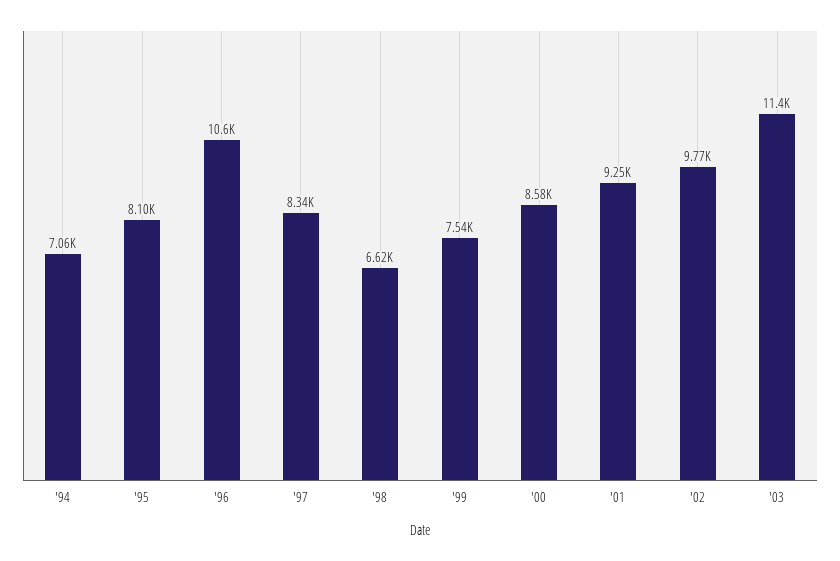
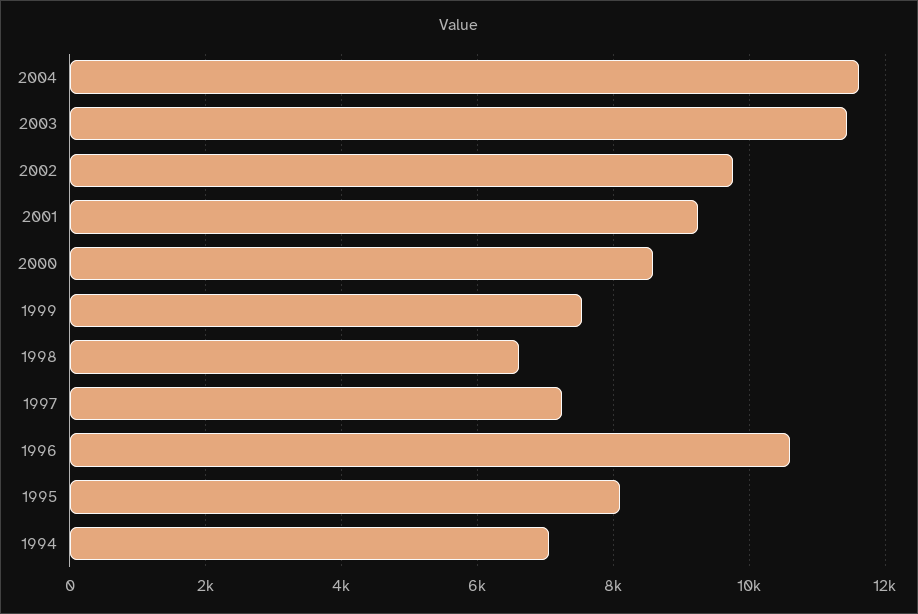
'97: 8340 -> 7200
2004: none -> 11600

